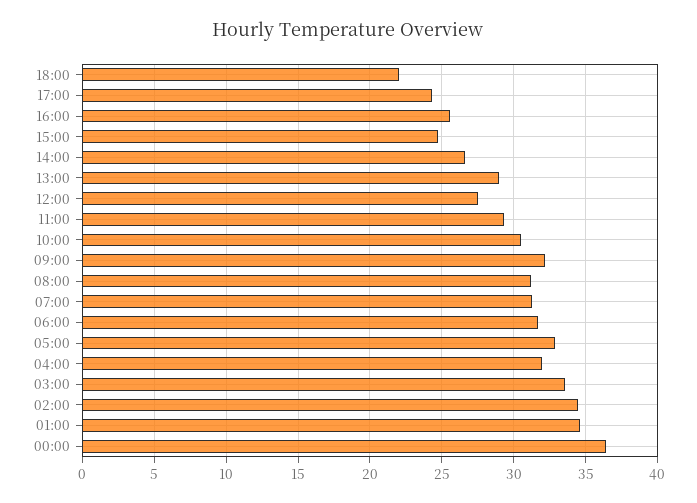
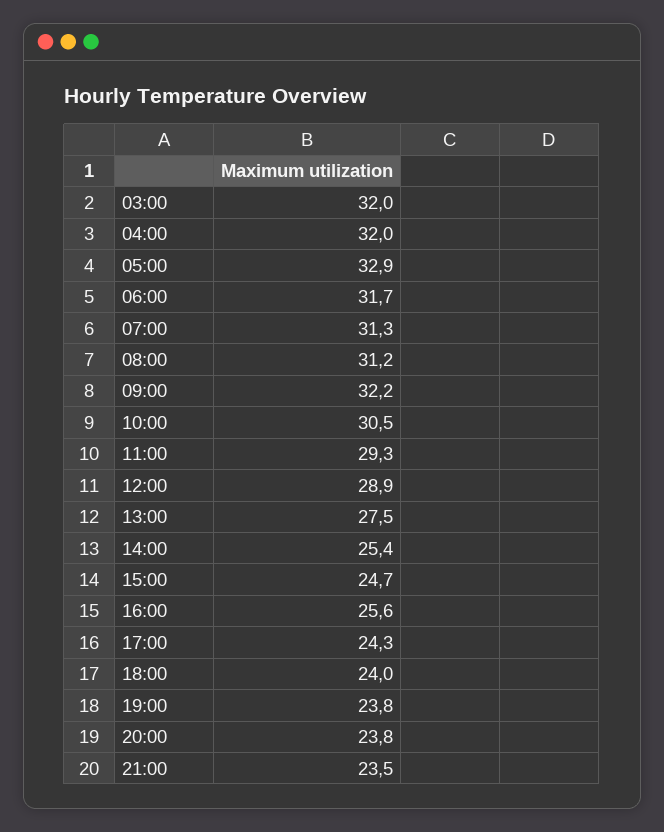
18:00: 22 -> 24
14:00: 26.5 -> 25.4
13:00: 29 -> 27.5
12:00: 27.5 -> 28.9
03:00: 33.5 -> 32
02:00: 34.5 -> none
01:00: 34.5 -> none
00:00: 36.5 -> none
19:00: none -> 23.8
20:00: none -> 23.8
21:00: none -> 23.5

